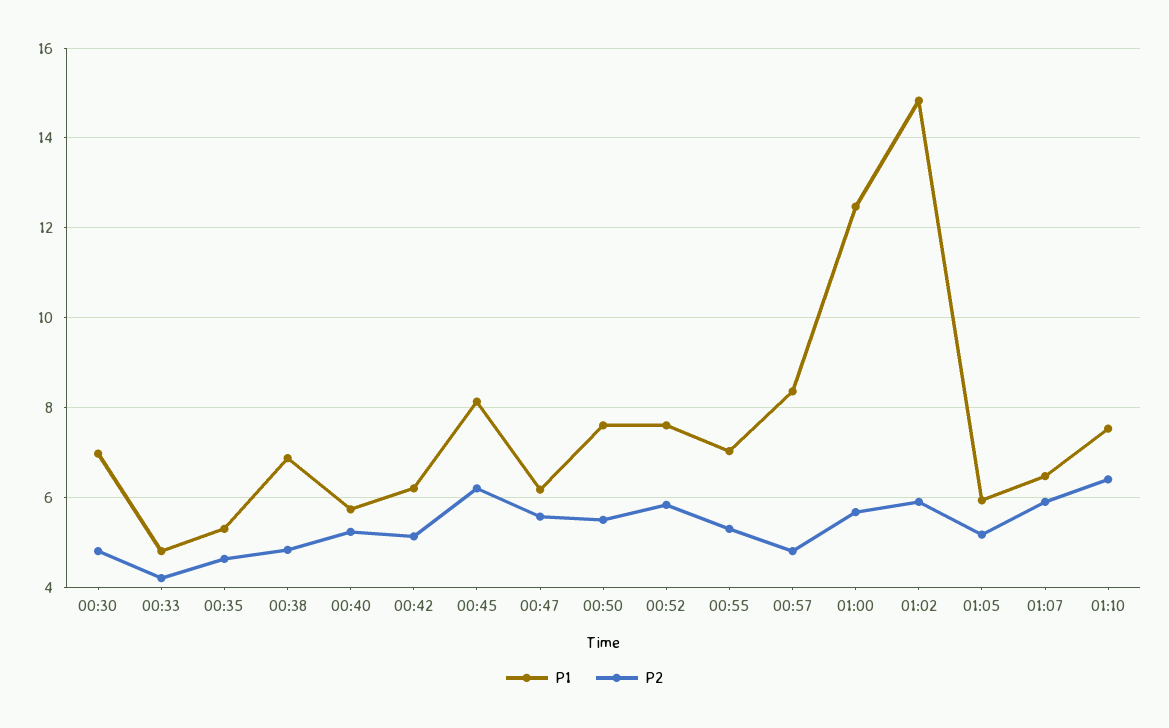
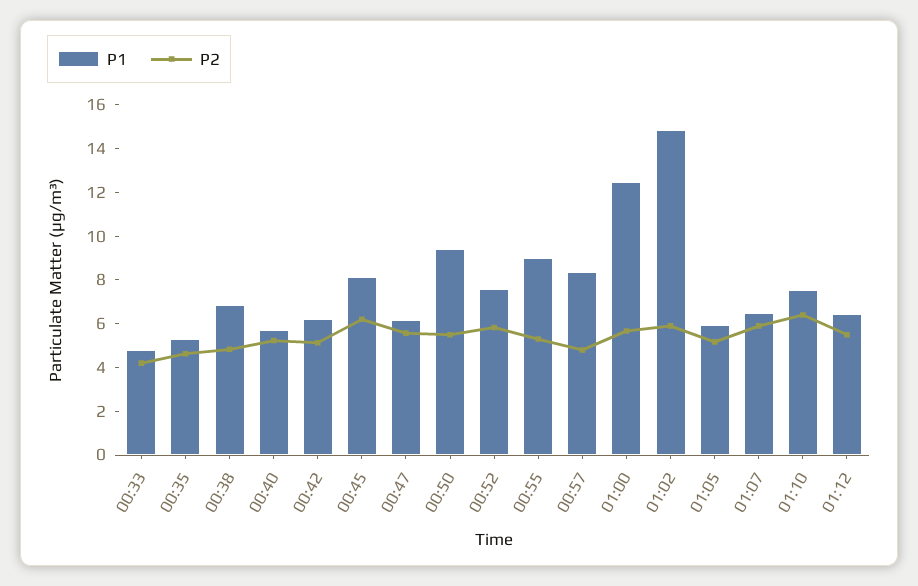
P1, 00:30: 7 -> none
P2, 00:30: 4.8 -> none
P1, 00:50: 7.6 -> 9.5
P1, 00:55: 7 -> 9
P1, 01:12: none -> 6.5
P2, 01:12: none -> 5.5

